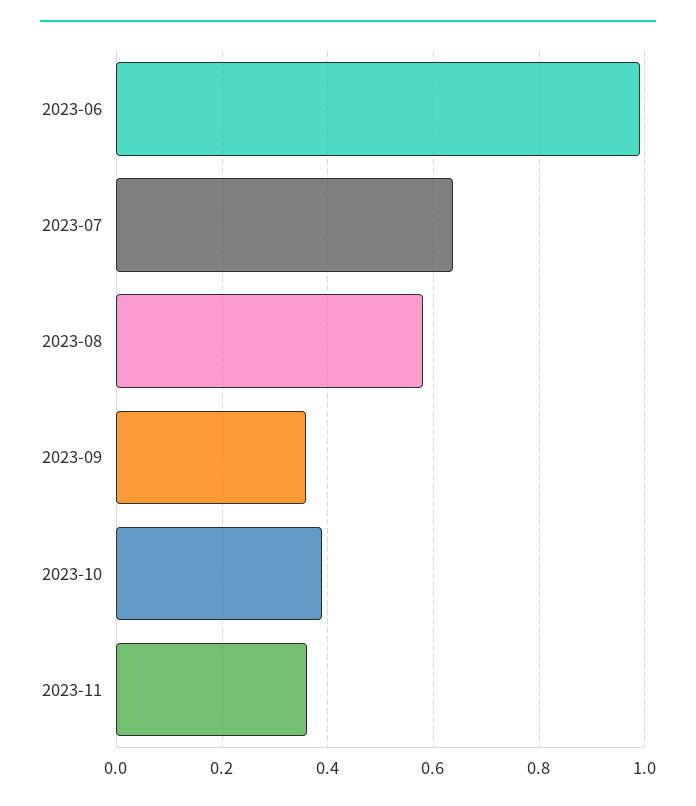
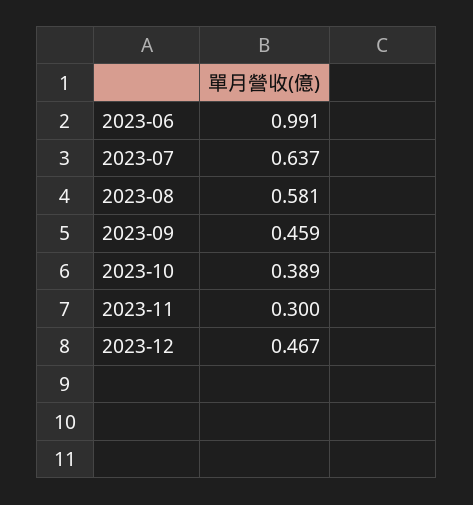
2023-09: 0.36 -> 0.459
2023-11: 0.36 -> 0.3
2023-12: none -> 0.467

